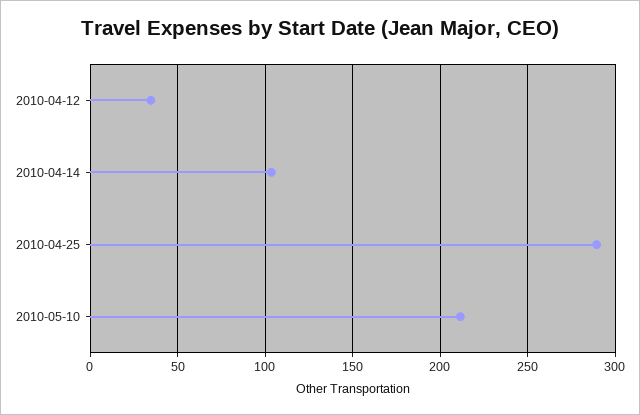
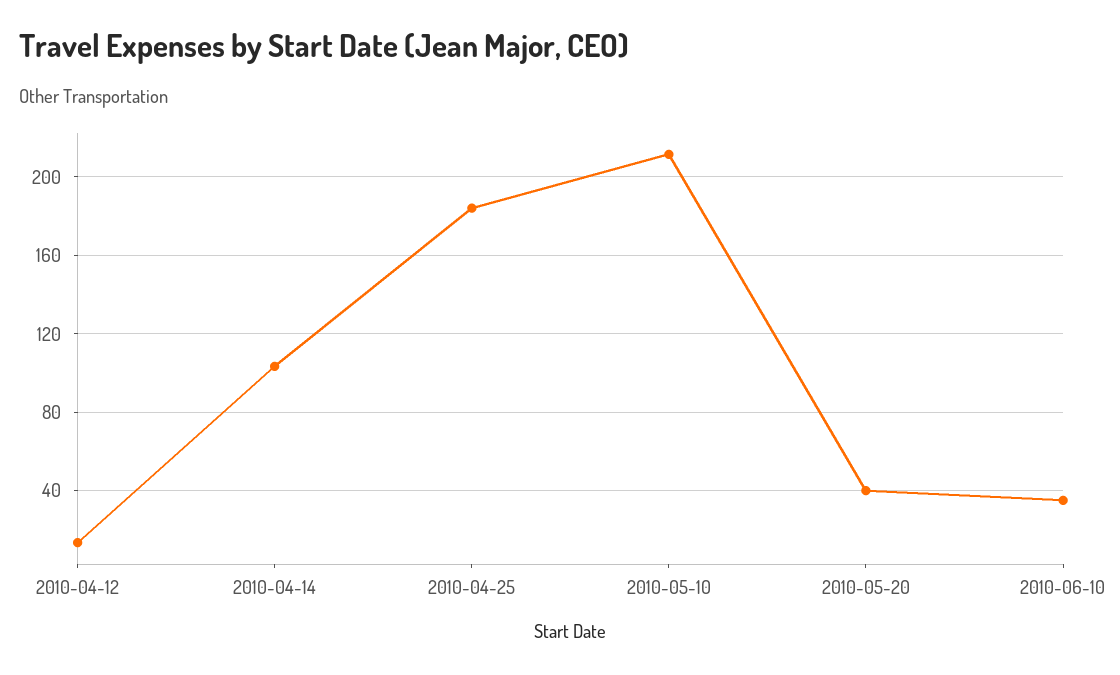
2010-04-12: 35 -> 15
2010-04-25: 290 -> 185
2010-05-20: none -> 40
2010-06-10: none -> 35

